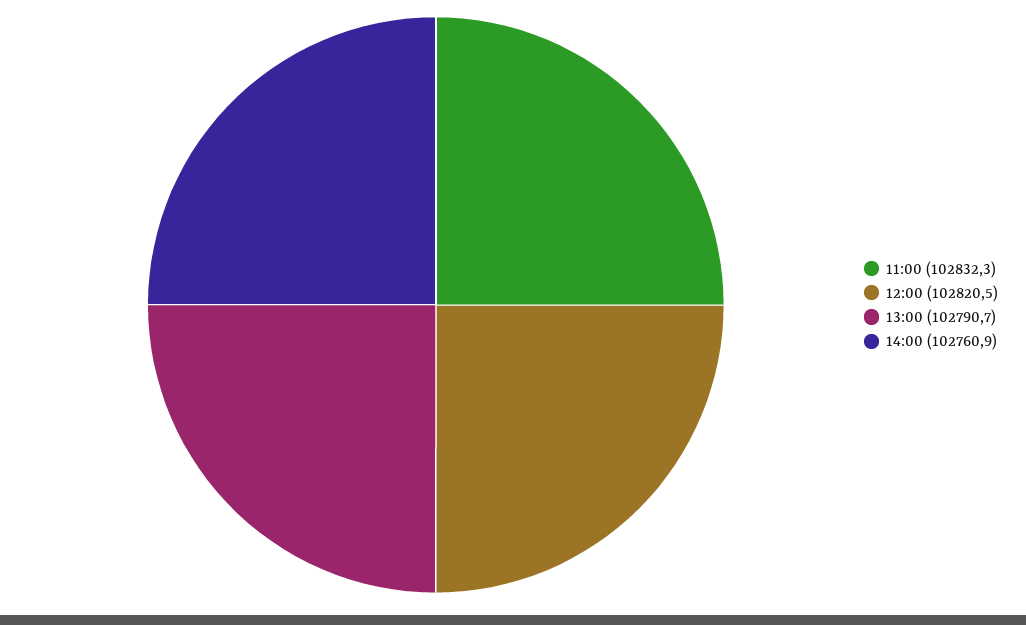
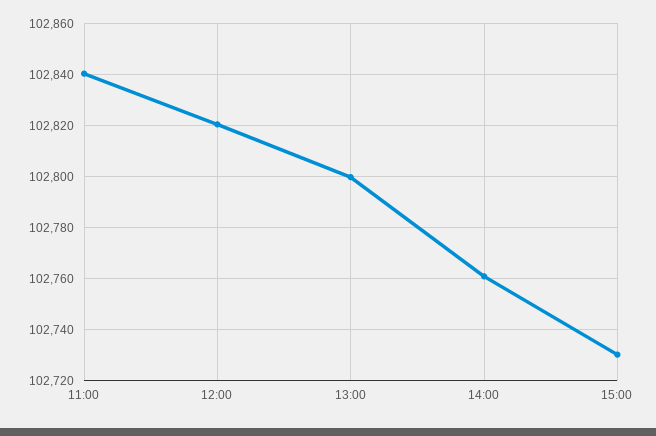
11:00: 102832.3 -> 102840
13:00: 102790.7 -> 102800
15:00: none -> 102730

